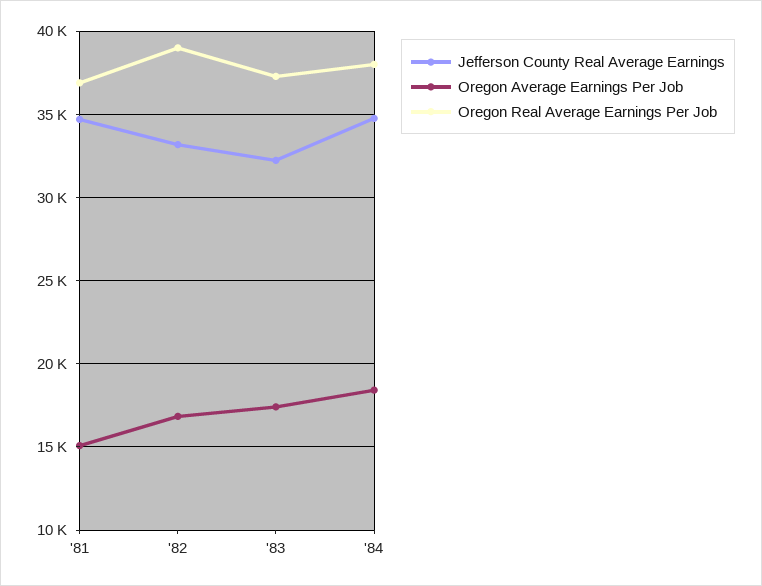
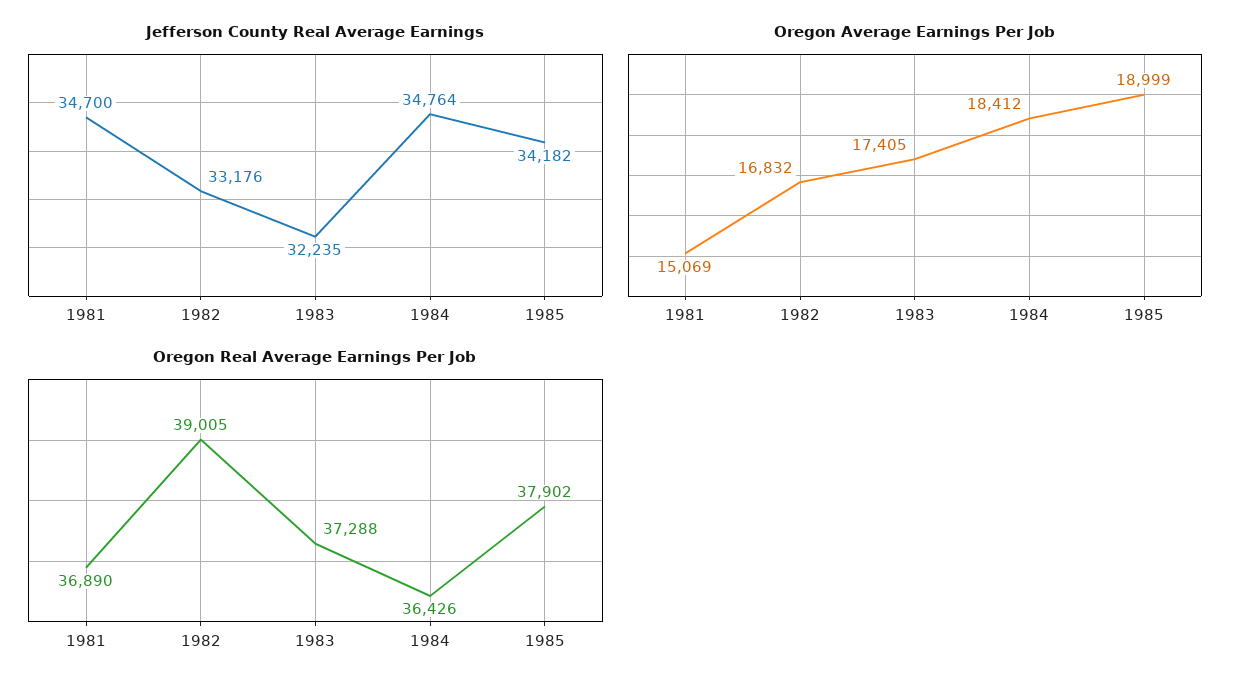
Oregon Real Average Earnings Per Job, '84: 38000 -> 36426
Jefferson County Real Average Earnings, 1985: none -> 34182
Oregon Average Earnings Per Job, 1985: none -> 18999
Oregon Real Average Earnings Per Job, 1985: none -> 37902

